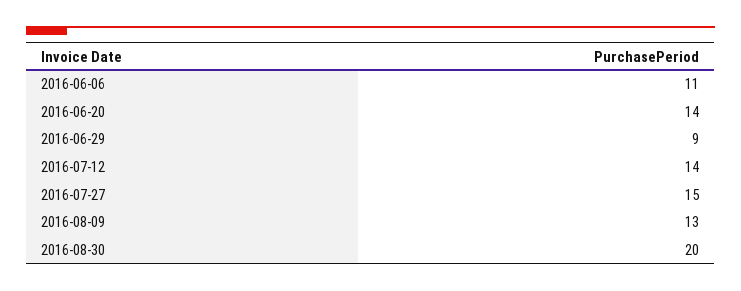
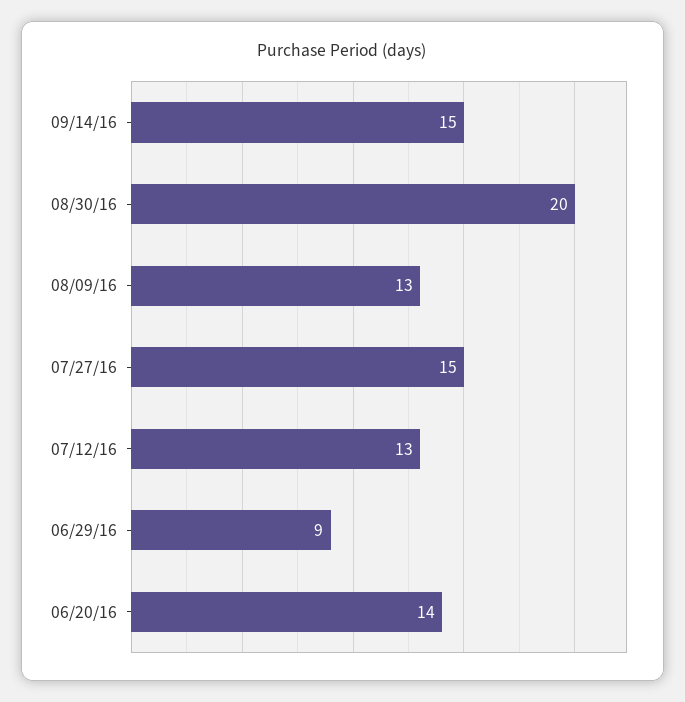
2016-06-06: 11 -> none
2016-07-12: 14 -> 13
09/14/16: none -> 15

